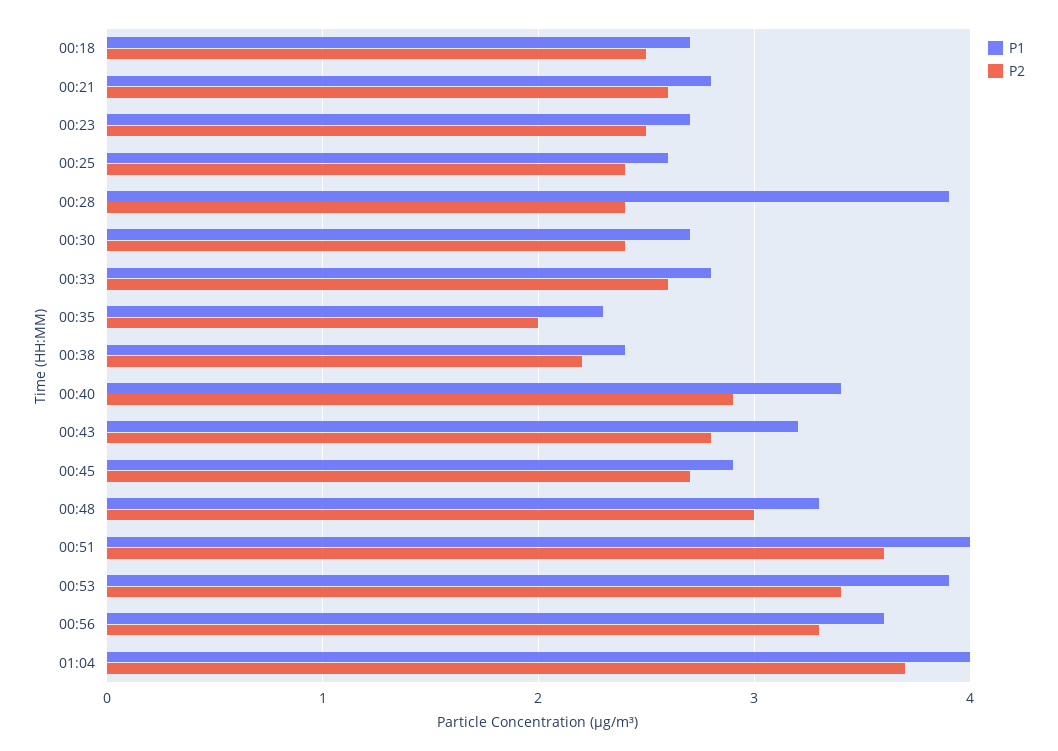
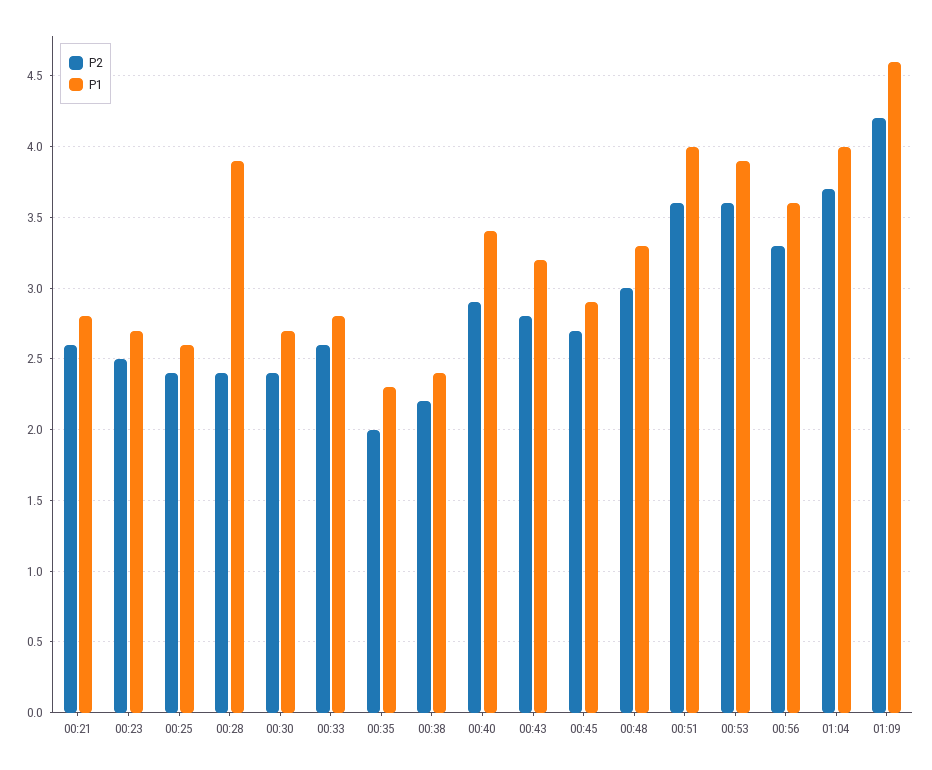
P1, 00:18: 2.7 -> none
P2, 00:18: 2.5 -> none
P2, 00:53: 3.4 -> 3.6
P2, 01:09: none -> 4.2
P1, 01:09: none -> 4.6

